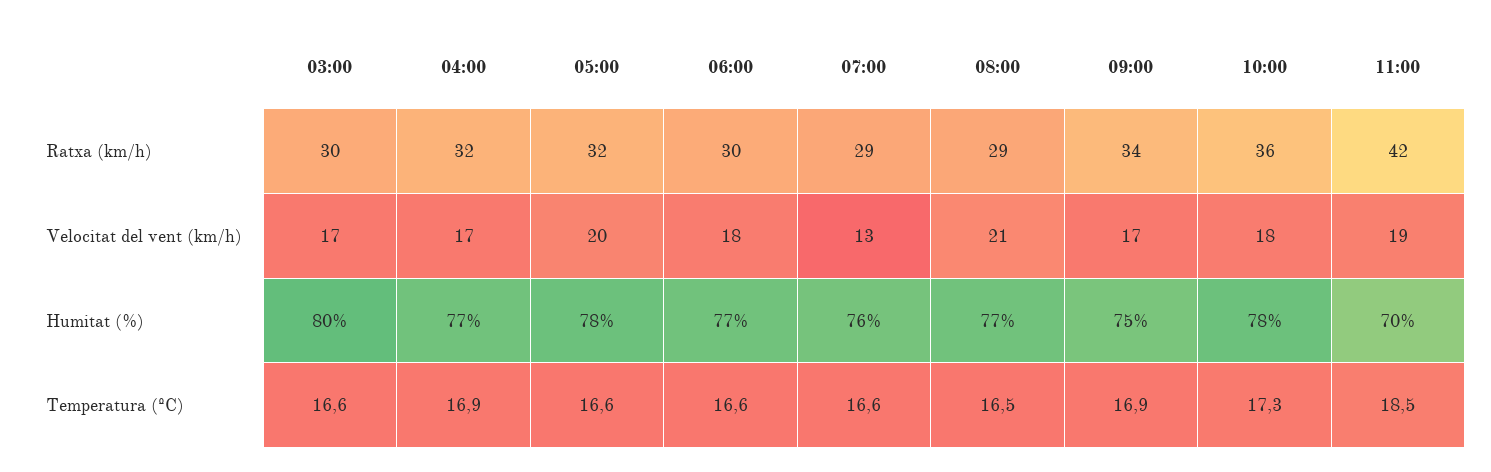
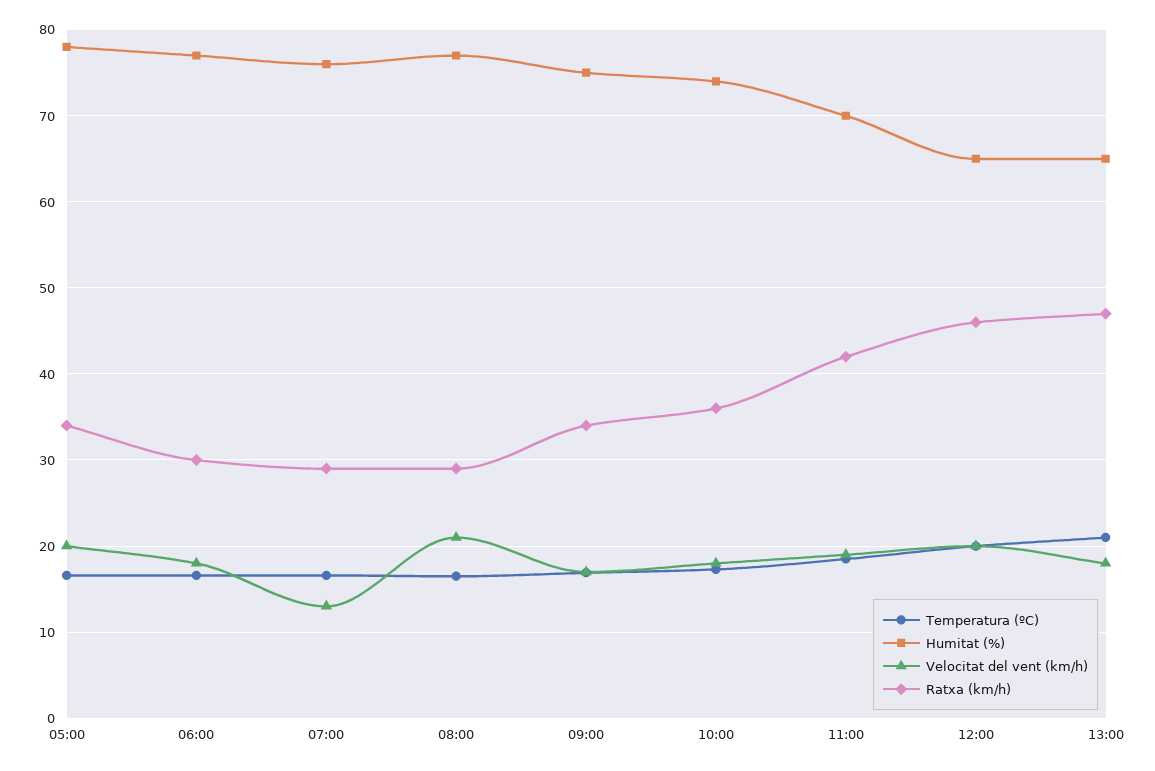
Ratxa (km/h), 03:00: 30 -> none
Ratxa (km/h), 04:00: 32 -> none
Ratxa (km/h), 05:00: 32 -> 34
Velocitat del vent (km/h), 03:00: 17 -> none
Velocitat del vent (km/h), 04:00: 17 -> none
Humitat (%), 03:00: 80 -> none
Humitat (%), 04:00: 77 -> none
Humitat (%), 10:00: 78 -> 74
Temperatura (ºC), 03:00: 16.6 -> none
Temperatura (ºC), 04:00: 16.9 -> none
Temperatura (ºC), 12:00: none -> 20
Humitat (%), 12:00: none -> 65
Velocitat del vent (km/h), 12:00: none -> 20
Ratxa (km/h), 12:00: none -> 46
Temperatura (ºC), 13:00: none -> 21
Humitat (%), 13:00: none -> 65
Velocitat del vent (km/h), 13:00: none -> 18
Ratxa (km/h), 13:00: none -> 47

